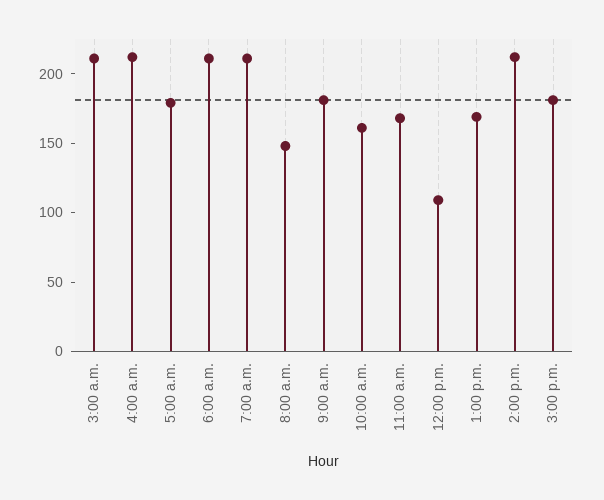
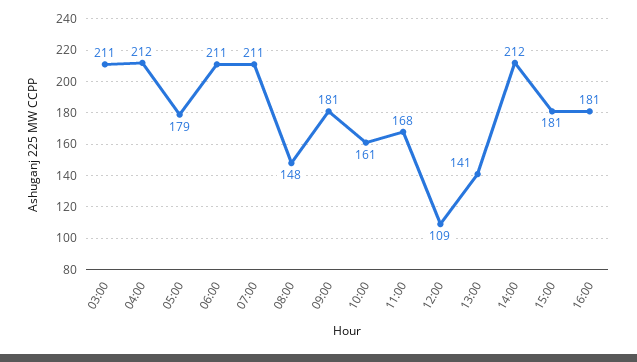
1:00 p.m.: 170 -> 141
16:00: none -> 181

